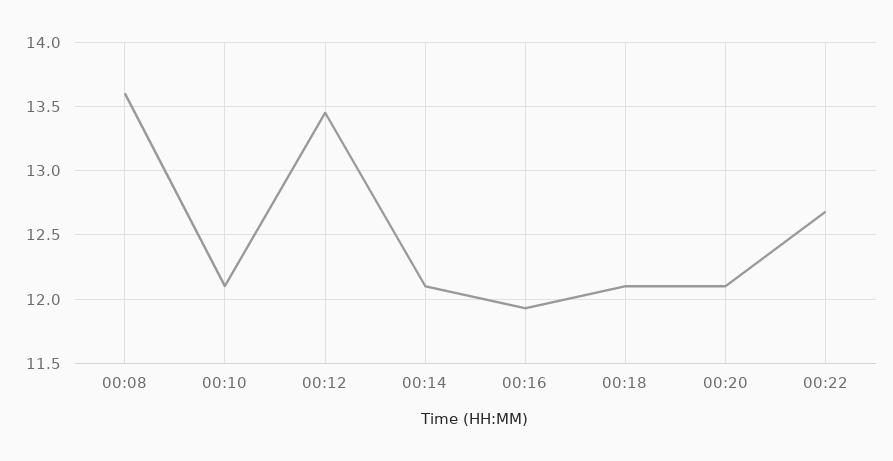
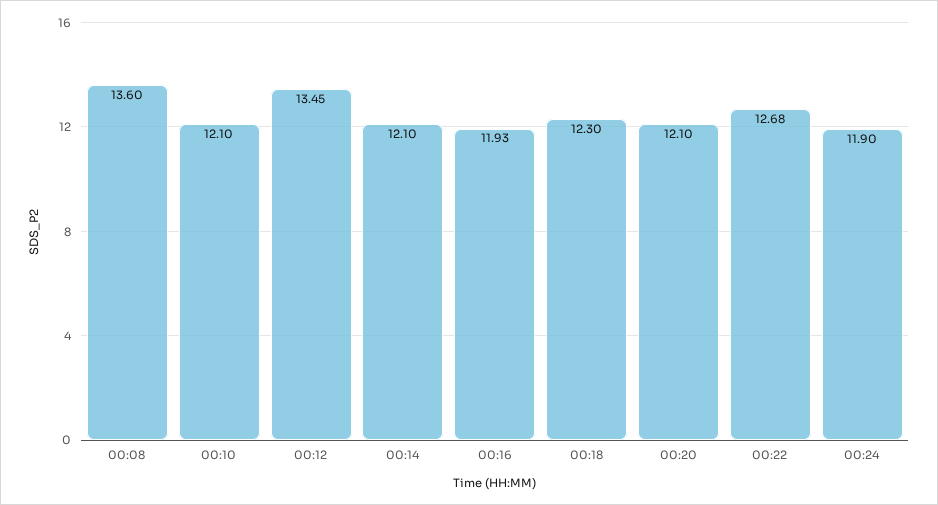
00:18: 12.1 -> 12.3
00:24: none -> 11.9

